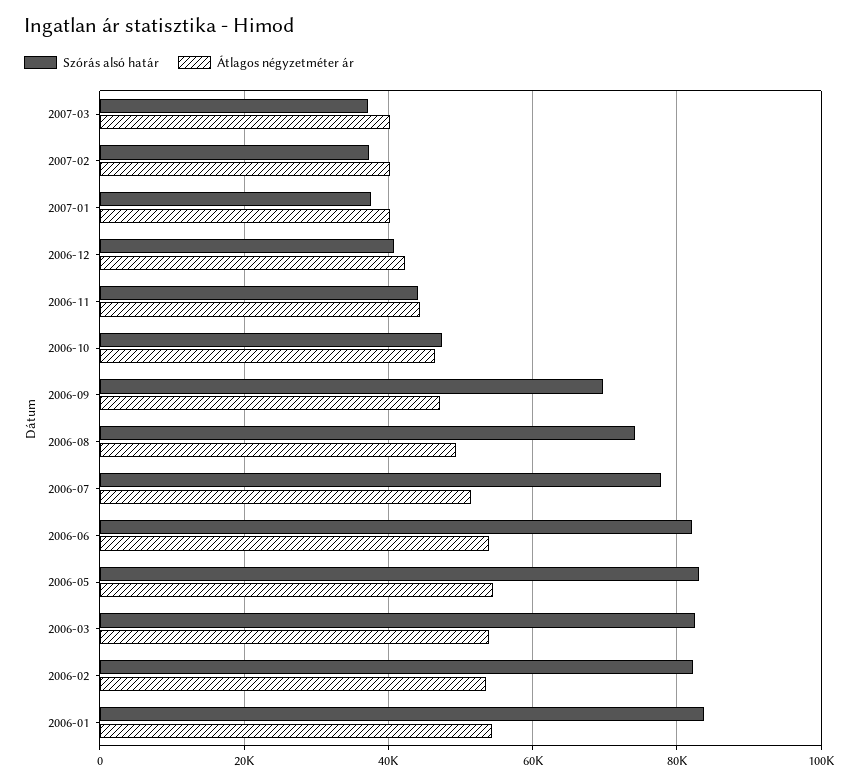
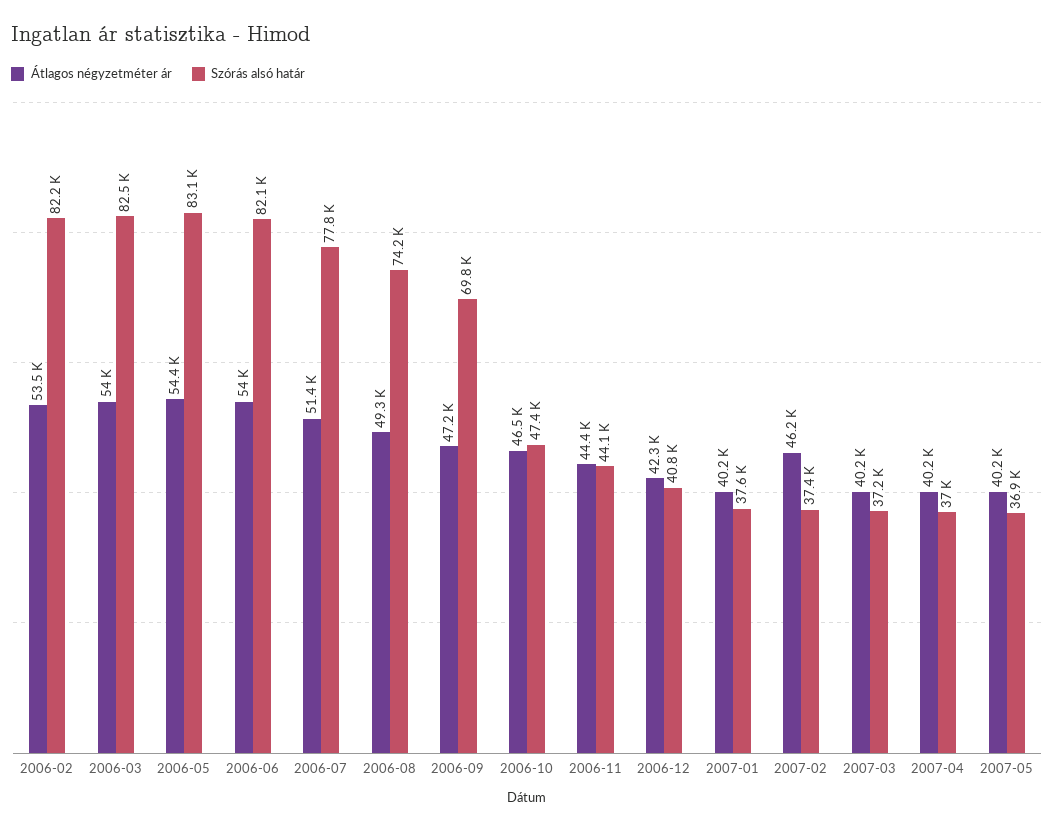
Átlagos négyzetméter ár, 2007-02: 40000 -> 46200
Szórás alsó határ, 2006-01: 84000 -> none
Átlagos négyzetméter ár, 2006-01: 54000 -> none
Átlagos négyzetméter ár, 2007-04: none -> 40200
Szórás alsó határ, 2007-04: none -> 37000
Átlagos négyzetméter ár, 2007-05: none -> 40200
Szórás alsó határ, 2007-05: none -> 36900

